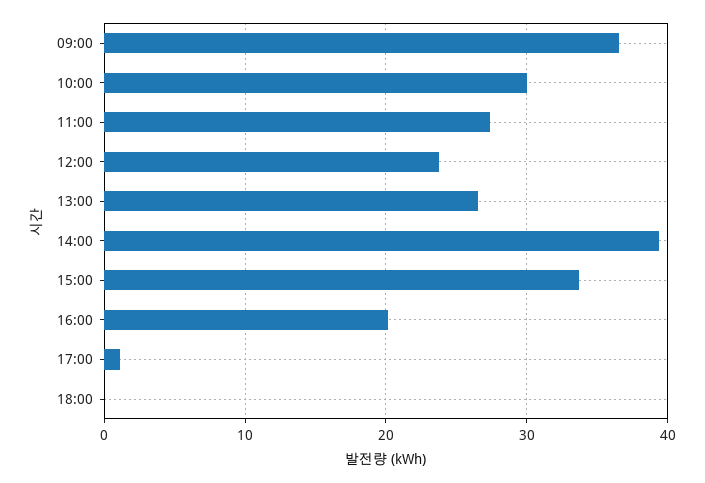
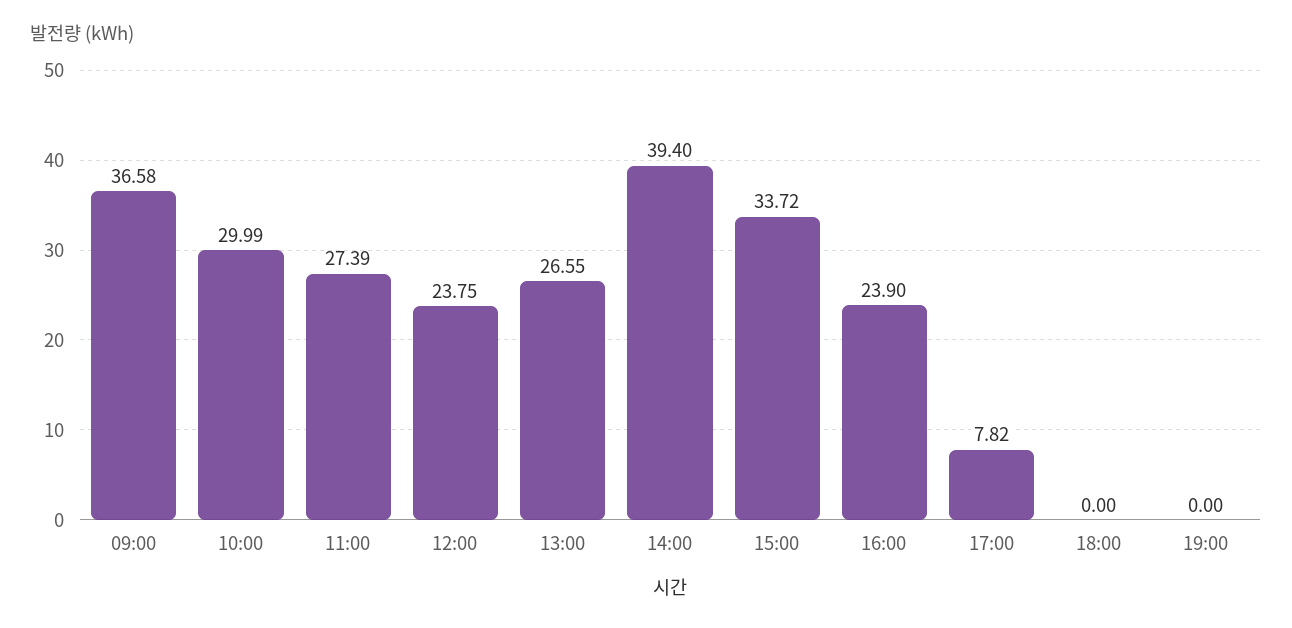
16:00: 20 -> 23.9
17:00: 1 -> 7.82
19:00: none -> 0

